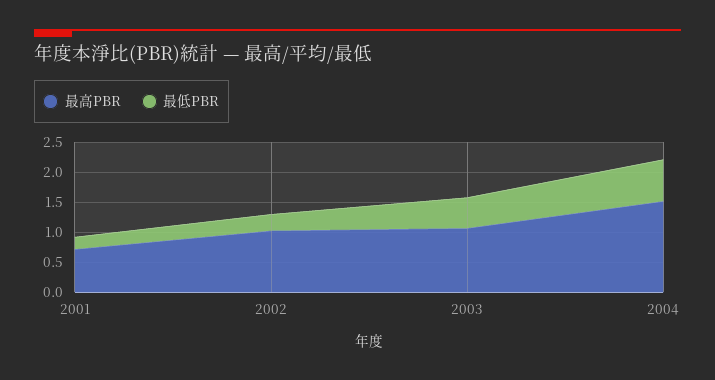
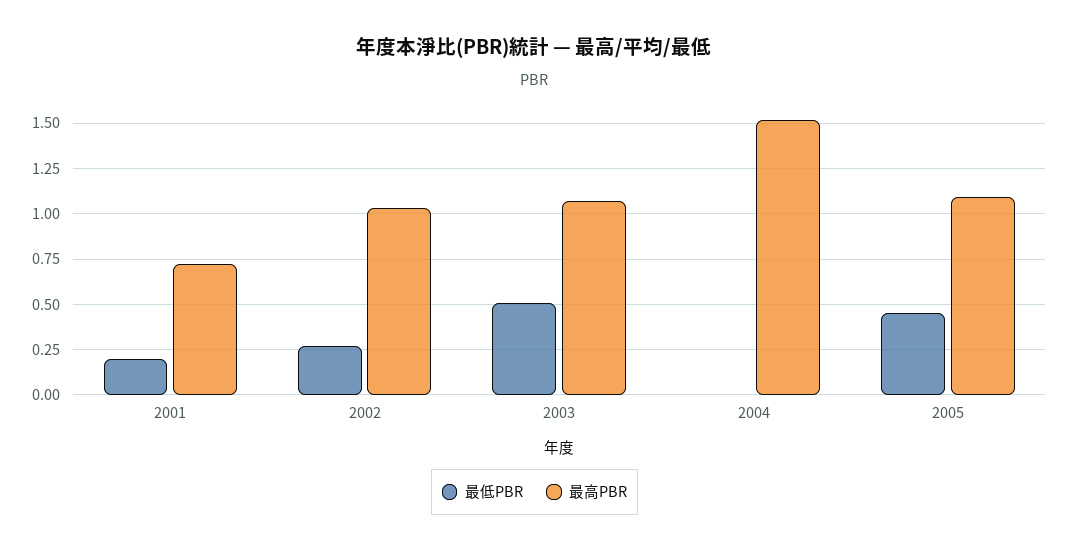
最低PBR, 2004: 0.75 -> 0
最低PBR, 2005: none -> 0.45
最高PBR, 2005: none -> 1.1

